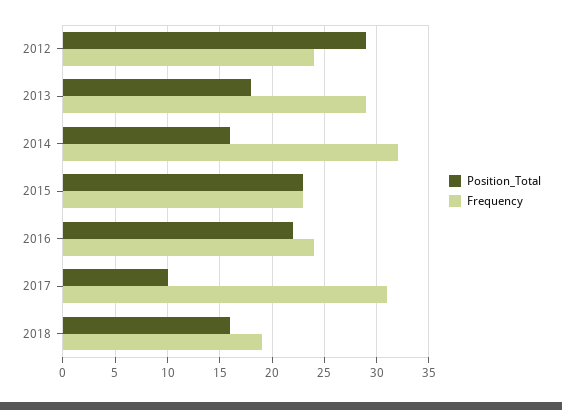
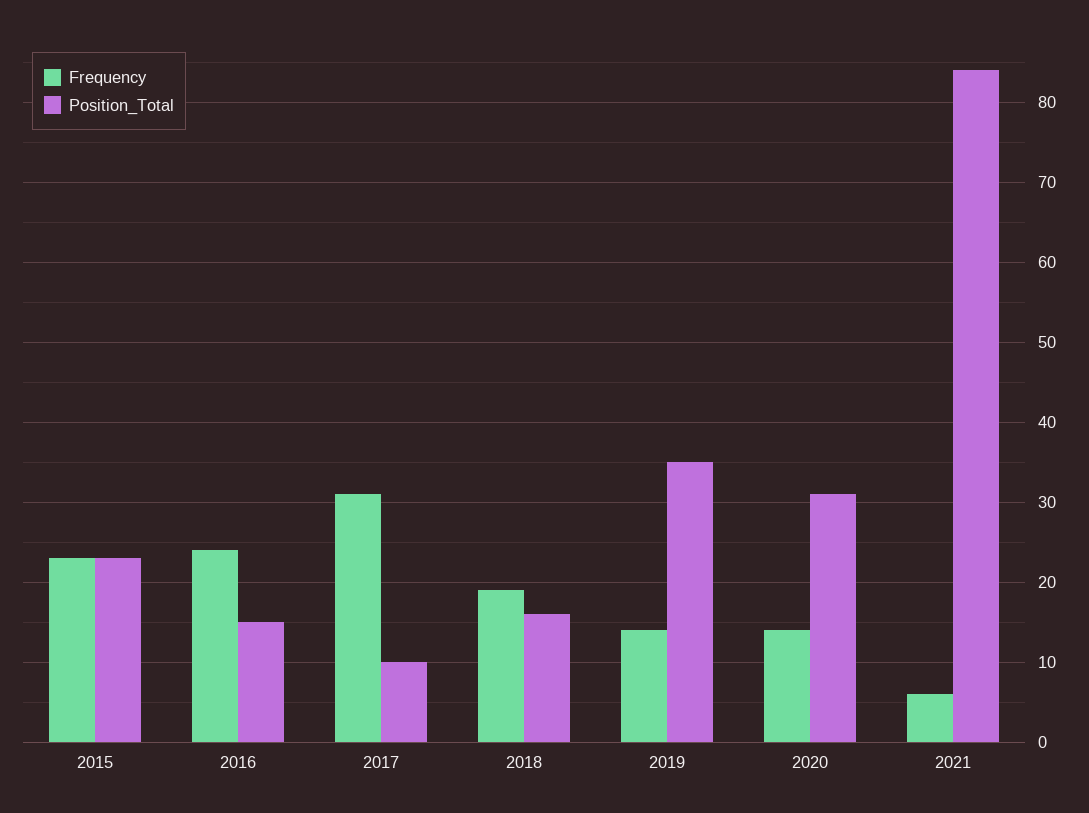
Position_Total, 2012: 29 -> none
Frequency, 2012: 24 -> none
Position_Total, 2013: 18 -> none
Frequency, 2013: 29 -> none
Position_Total, 2014: 16 -> none
Frequency, 2014: 32 -> none
Position_Total, 2016: 22 -> 15
Frequency, 2019: none -> 14
Position_Total, 2019: none -> 35
Frequency, 2020: none -> 14
Position_Total, 2020: none -> 31
Frequency, 2021: none -> 6
Position_Total, 2021: none -> 84

